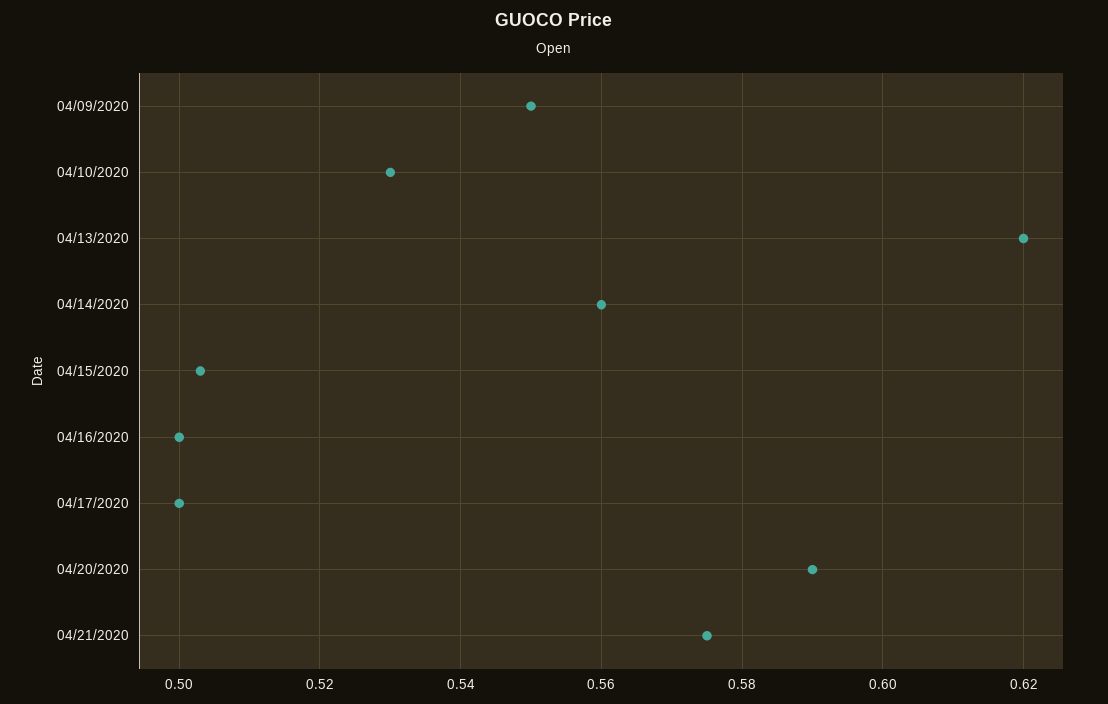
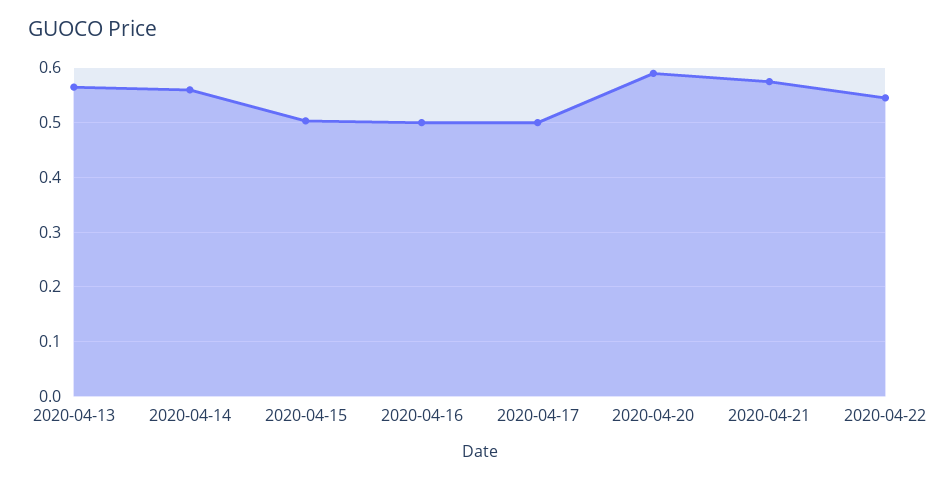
04/09/2020: 0.55 -> none
04/10/2020: 0.53 -> none
04/13/2020: 0.62 -> 0.56
2020-04-22: none -> 0.54

